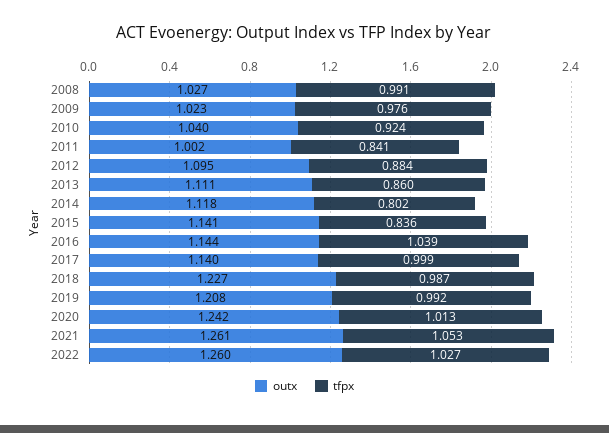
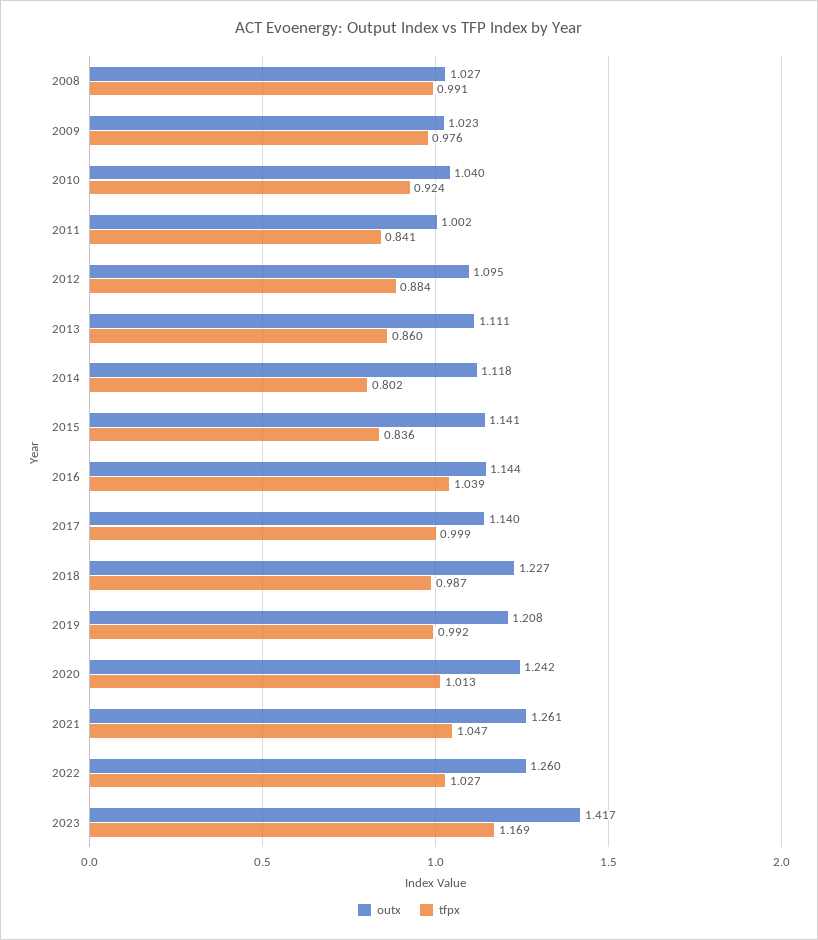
tfpx, 2021: 1.053 -> 1.047
outx, 2023: none -> 1.417
tfpx, 2023: none -> 1.169

